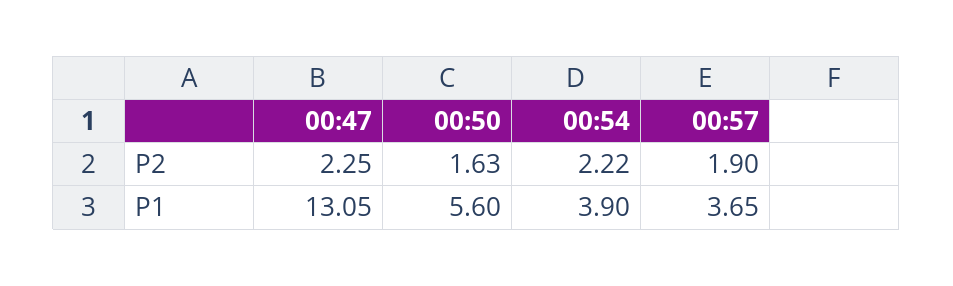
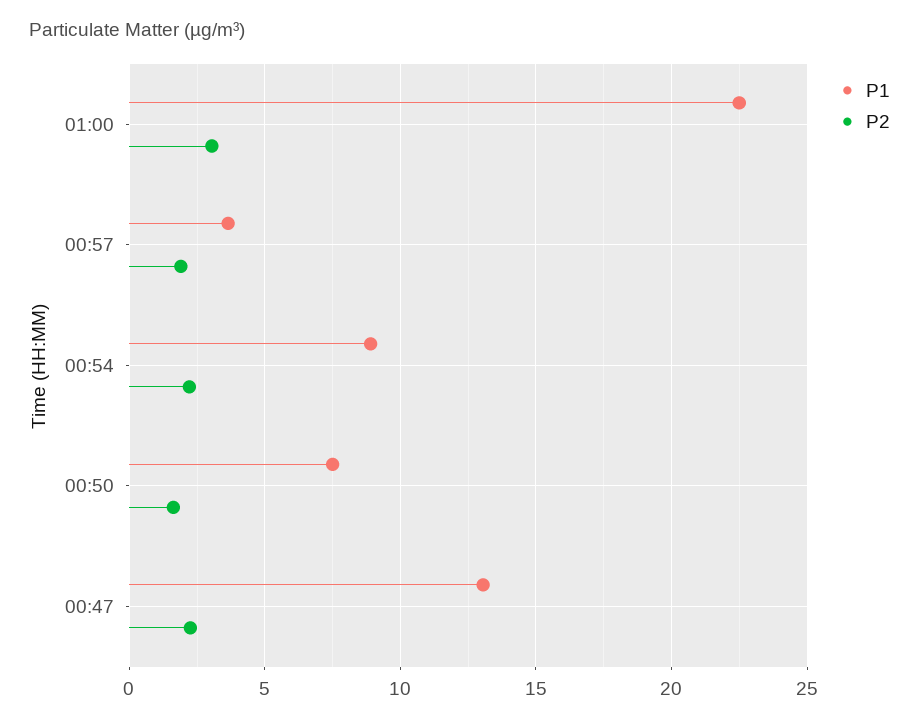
P1, 00:50: 5.6 -> 7.5
P1, 00:54: 3.9 -> 9
P1, 01:00: none -> 22.5
P2, 01:00: none -> 3

